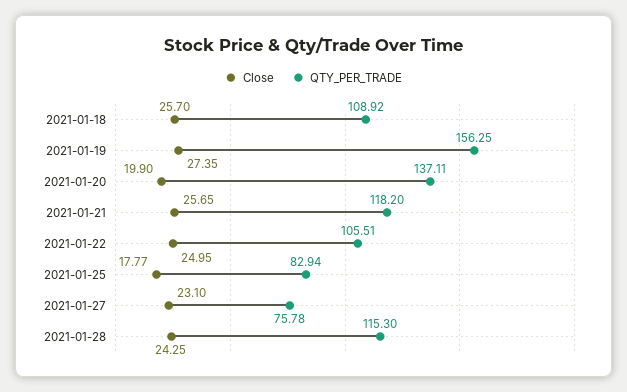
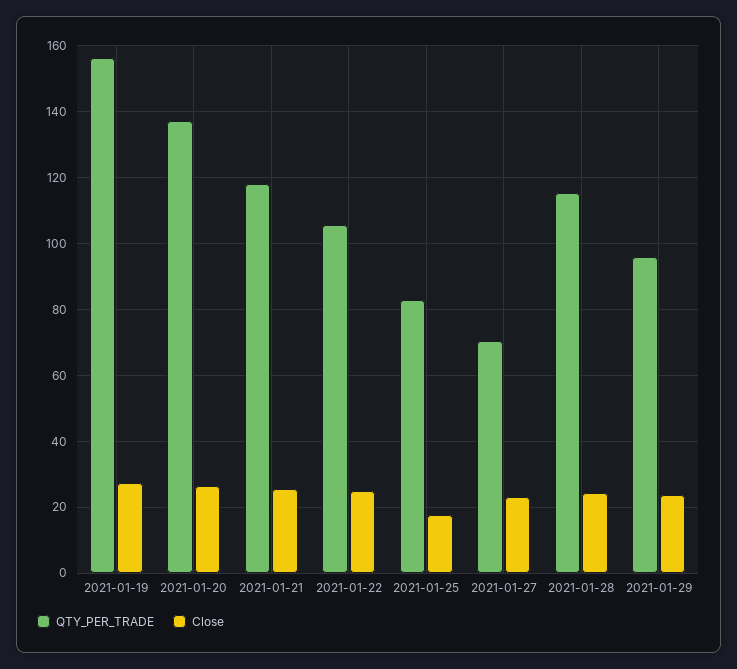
Close, 2021-01-18: 25.7 -> none
QTY_PER_TRADE, 2021-01-18: 108.92 -> none
Close, 2021-01-20: 19.9 -> 26
QTY_PER_TRADE, 2021-01-27: 75.78 -> 70
QTY_PER_TRADE, 2021-01-29: none -> 96
Close, 2021-01-29: none -> 24

